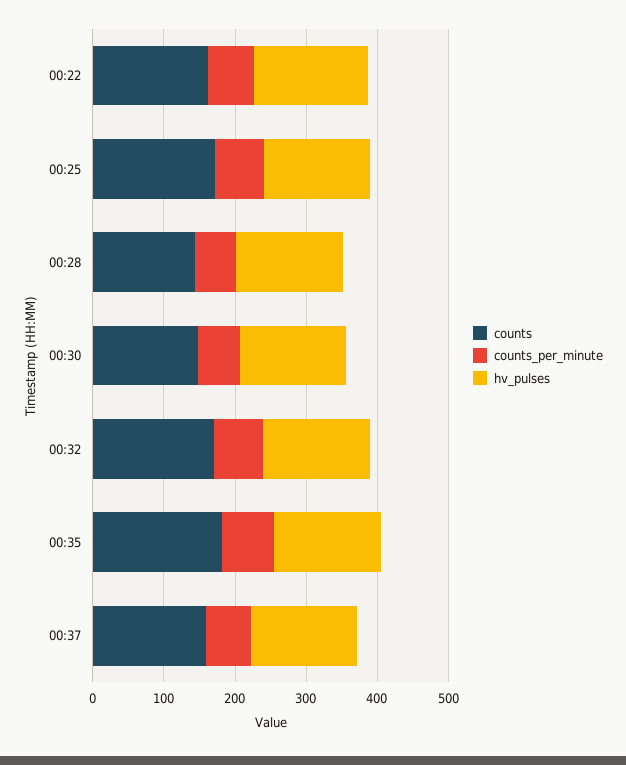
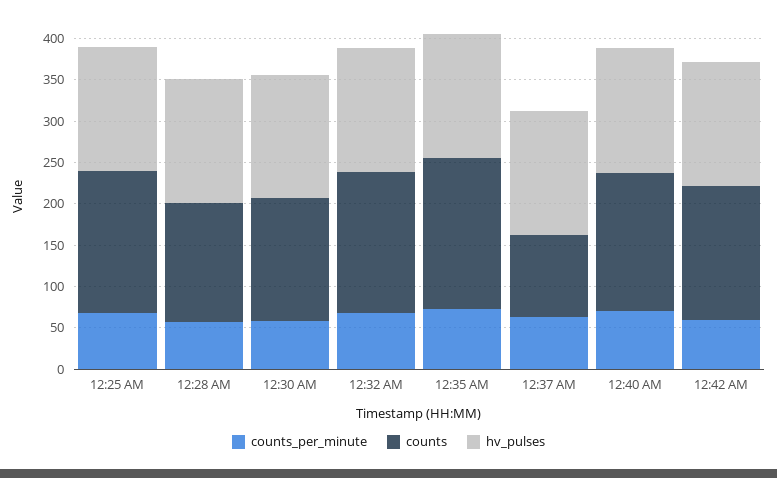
counts, 00:22: 160 -> none
counts_per_minute, 00:22: 60 -> none
hv_pulses, 00:22: 160 -> none
counts, 00:37: 160 -> 100
counts_per_minute, 12:40 AM: none -> 70
counts, 12:40 AM: none -> 170
hv_pulses, 12:40 AM: none -> 150
counts_per_minute, 12:42 AM: none -> 60
counts, 12:42 AM: none -> 160
hv_pulses, 12:42 AM: none -> 150

